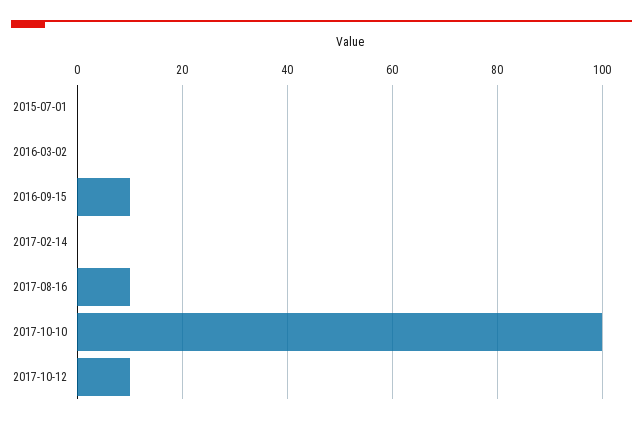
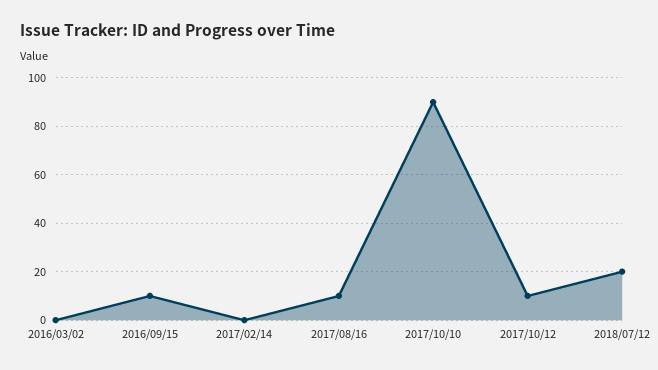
2015-07-01: 0 -> none
2017-10-10: 100 -> 90
2018/07/12: none -> 20

